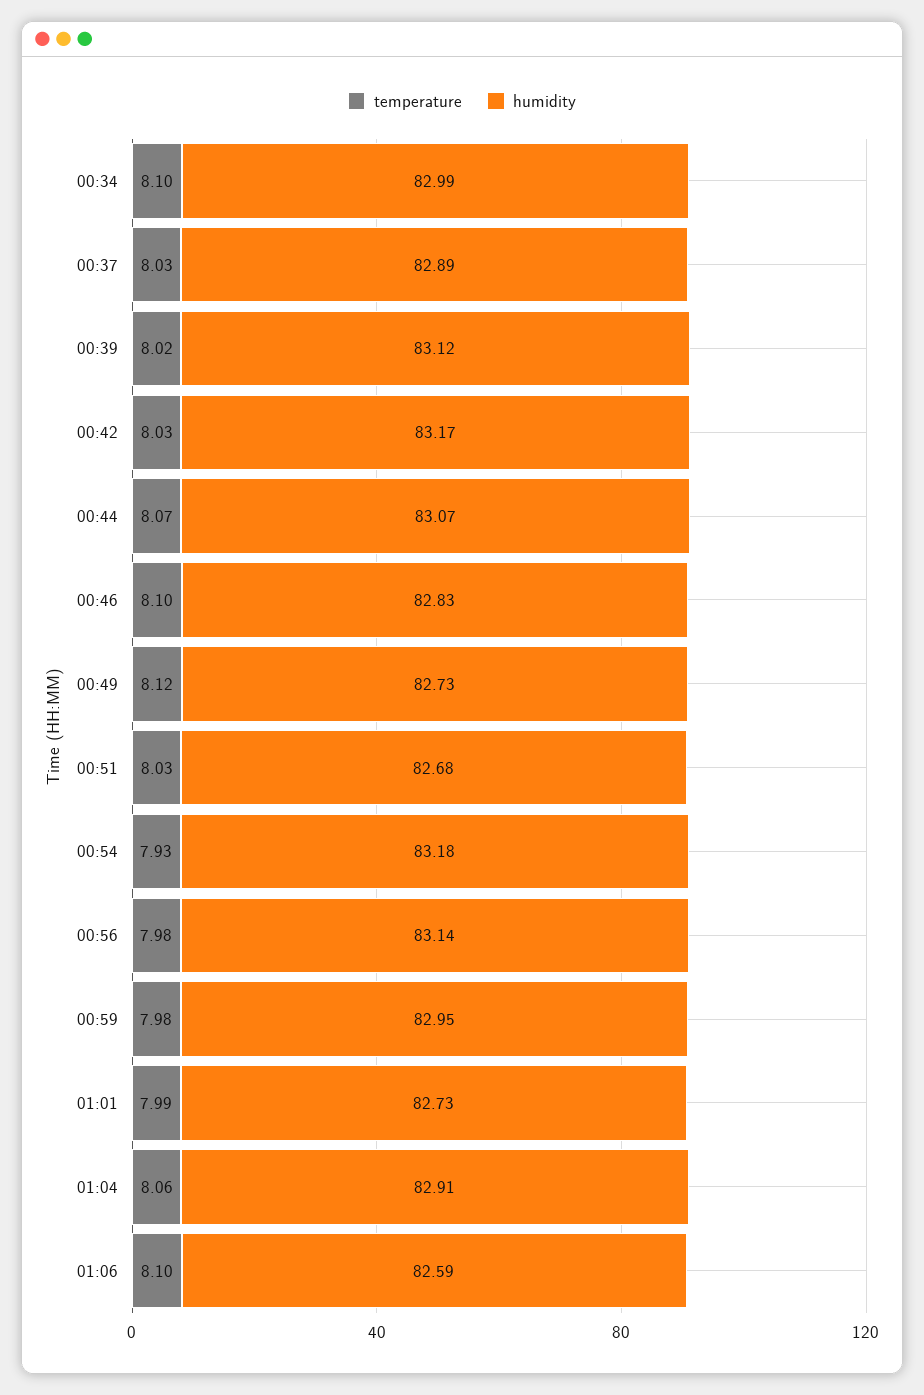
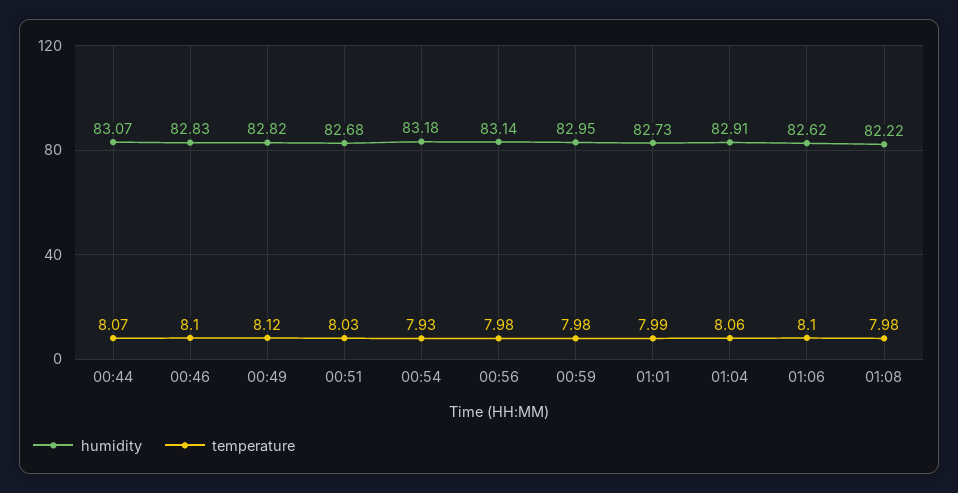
temperature, 00:34: 8.1 -> none
humidity, 00:34: 82.99 -> none
temperature, 00:37: 8.03 -> none
humidity, 00:37: 82.89 -> none
temperature, 00:39: 8.02 -> none
humidity, 00:39: 83.12 -> none
temperature, 00:42: 8.03 -> none
humidity, 00:42: 83.17 -> none
humidity, 00:49: 82.73 -> 82.82
humidity, 01:06: 82.59 -> 82.62
humidity, 01:08: none -> 82.22
temperature, 01:08: none -> 7.98

